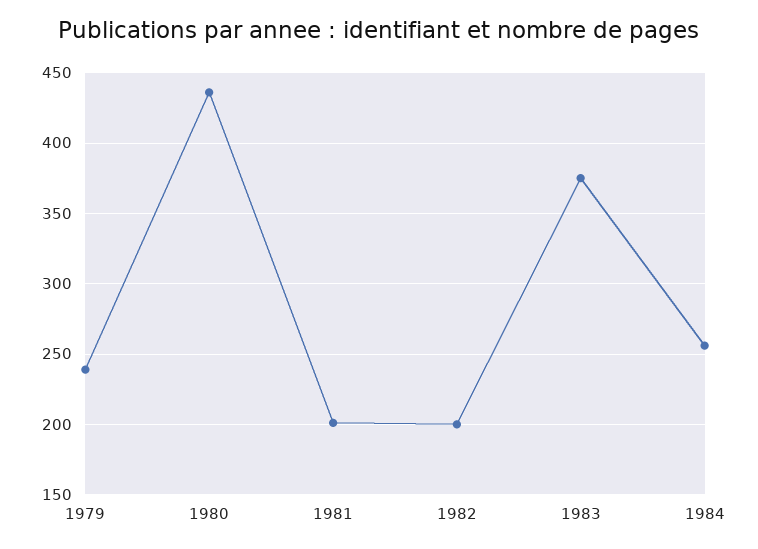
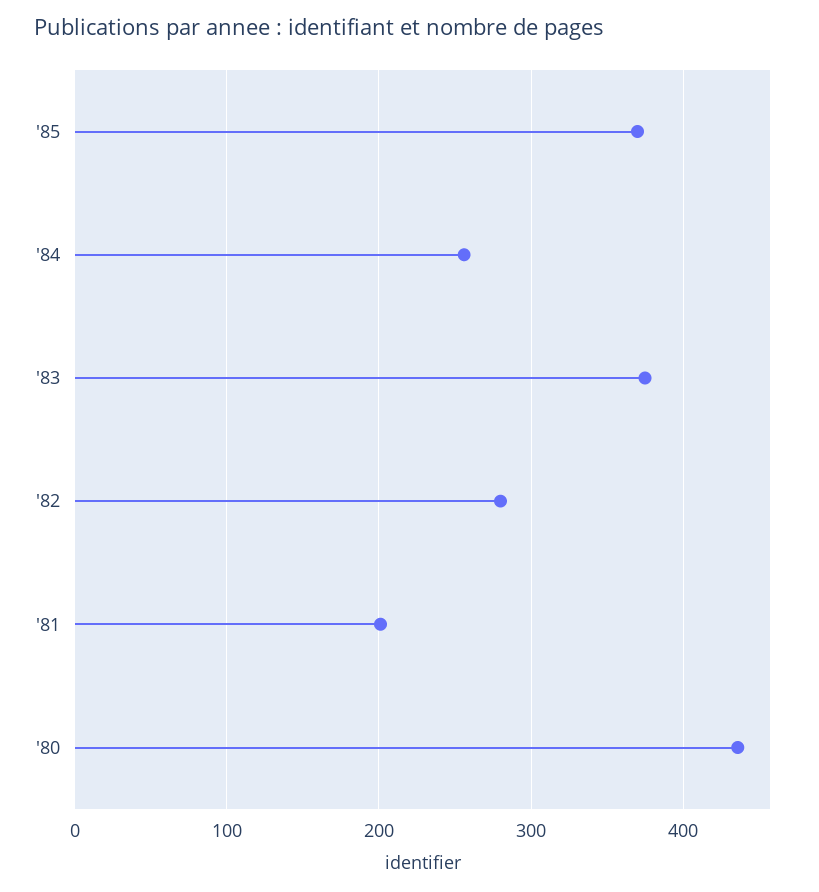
1979: 240 -> none
1982: 200 -> 280
'85: none -> 370

